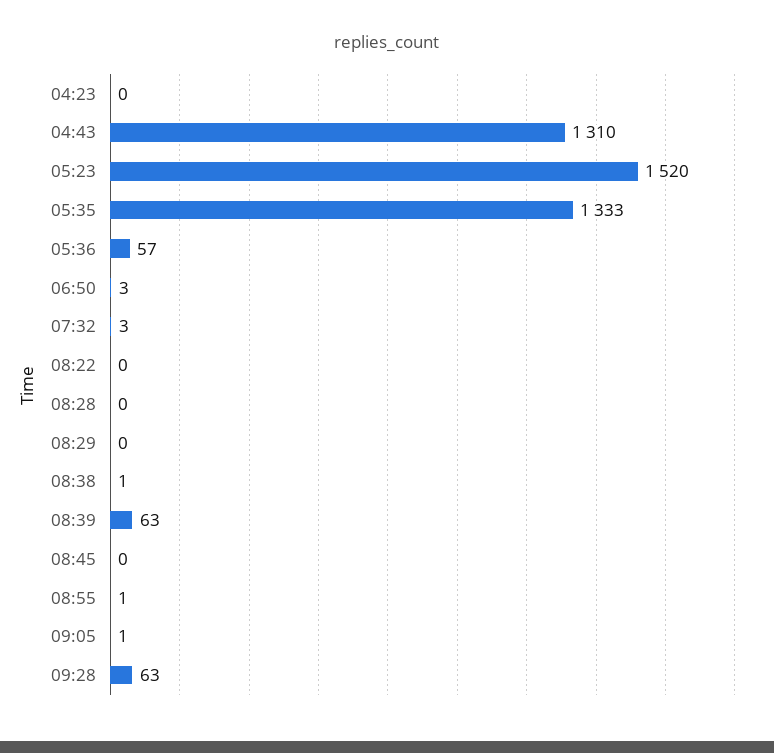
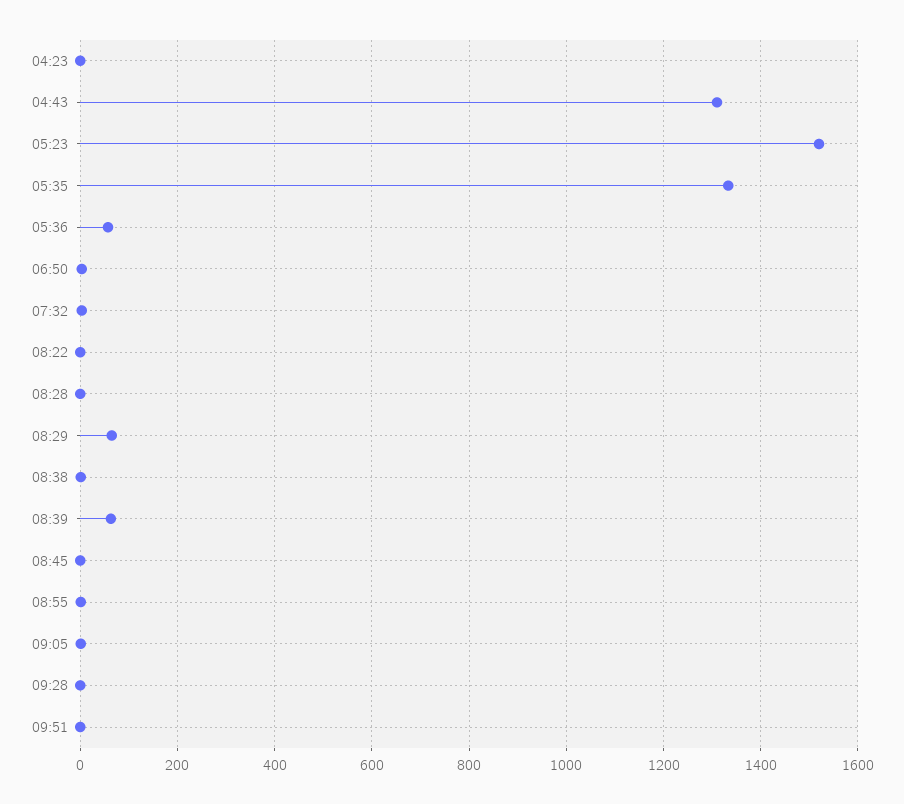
08:29: 0 -> 60
09:28: 63 -> 0
09:51: none -> 0

